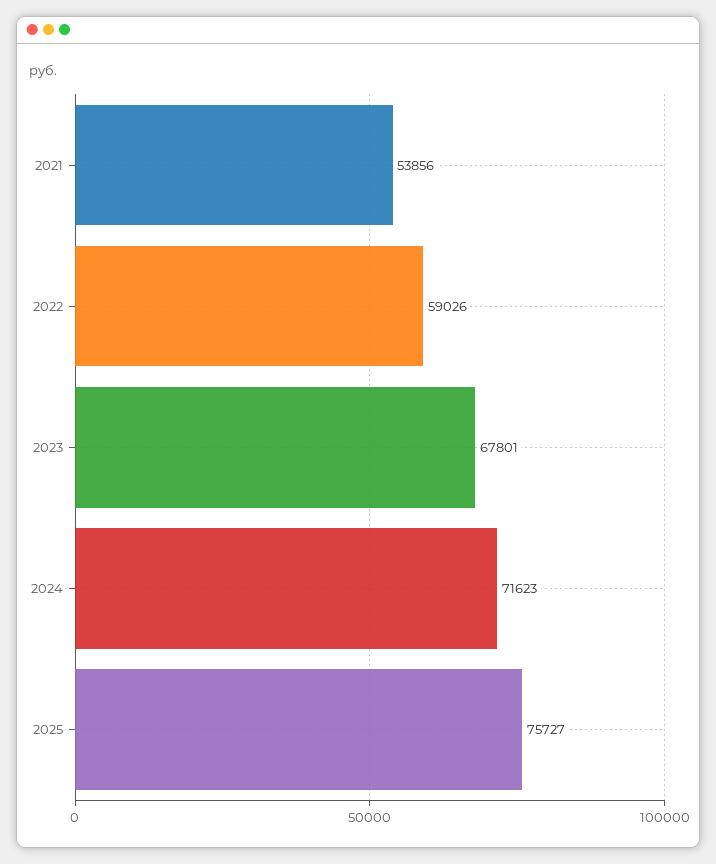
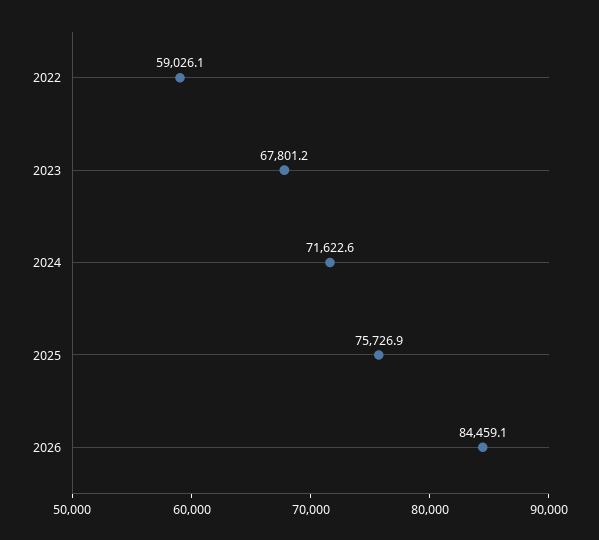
2021: 53856 -> none
2026: none -> 84459.1

